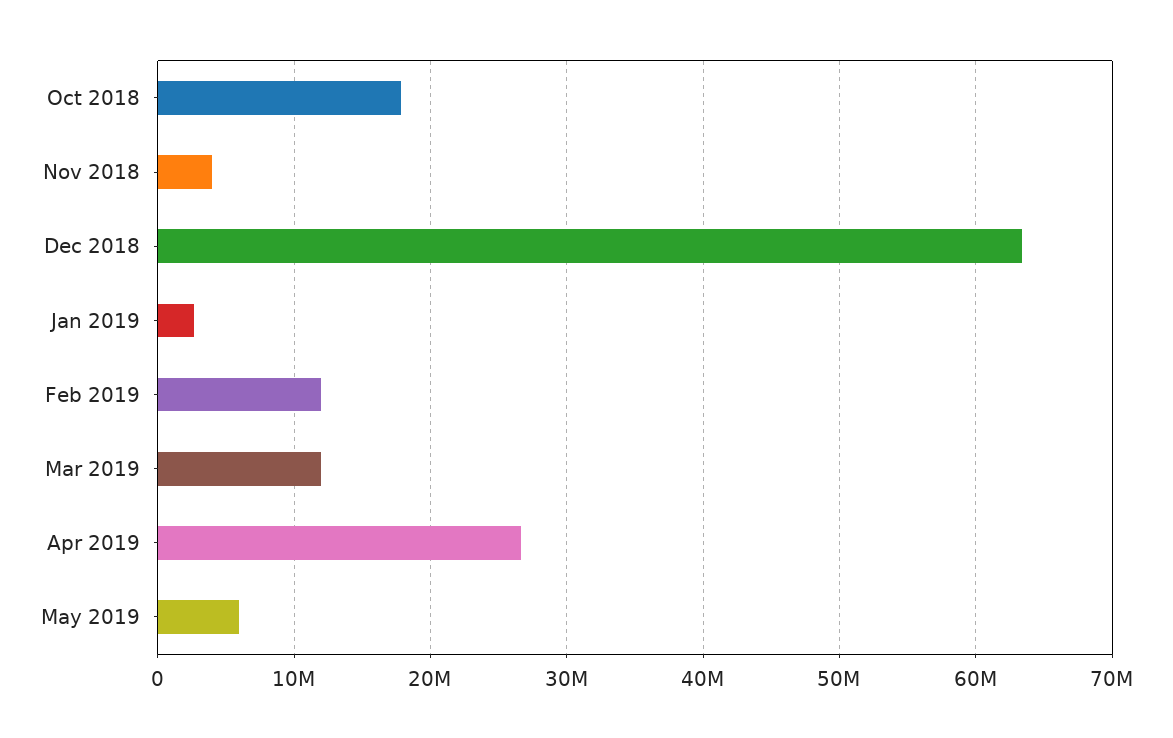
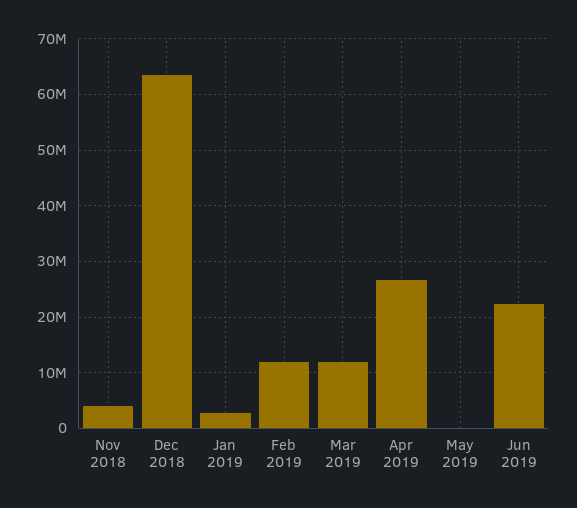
Oct 2018: 18000000 -> none
May 2019: 6000000 -> 0
Jun 2019: none -> 22000000

